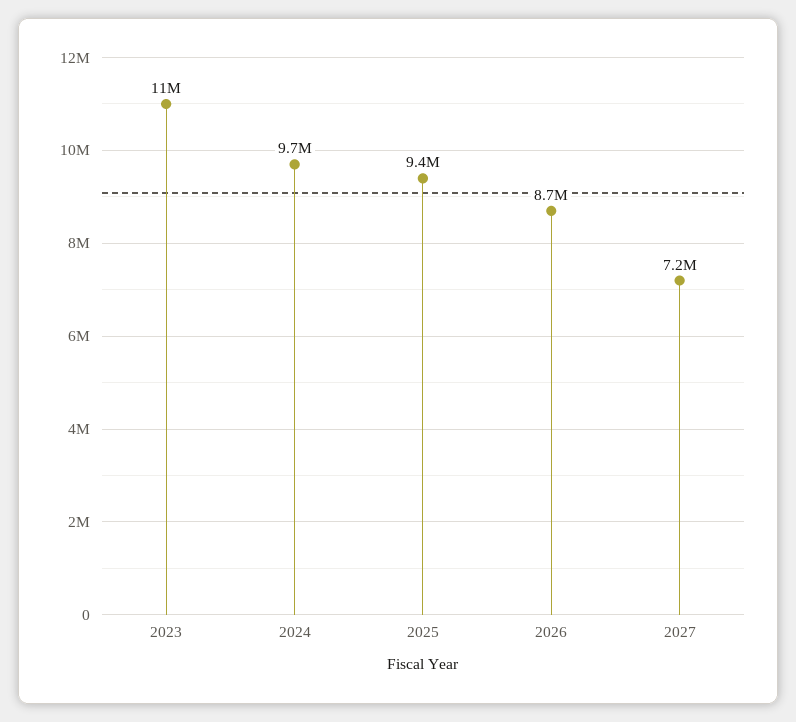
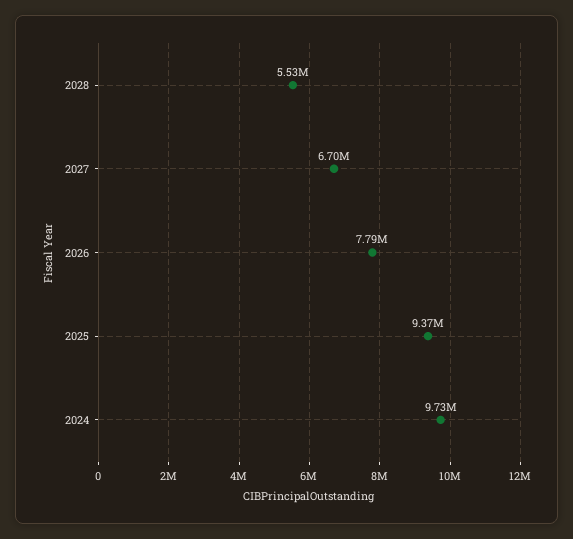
2023: 11000000 -> none
2026: 8700000 -> 7790000
2027: 7200000 -> 6700000
2028: none -> 5530000

